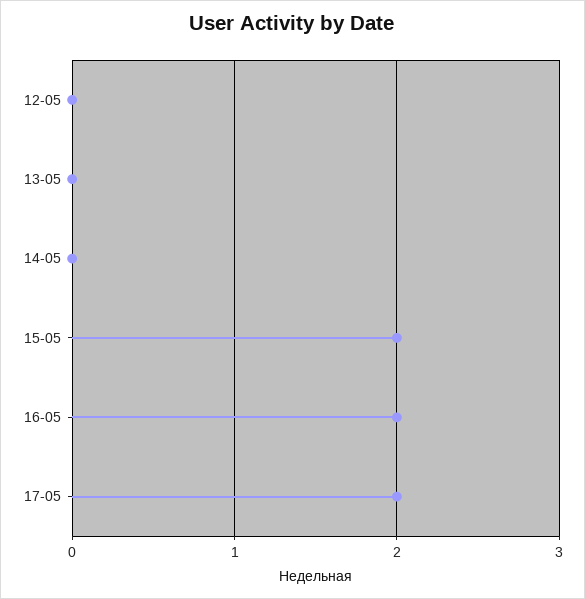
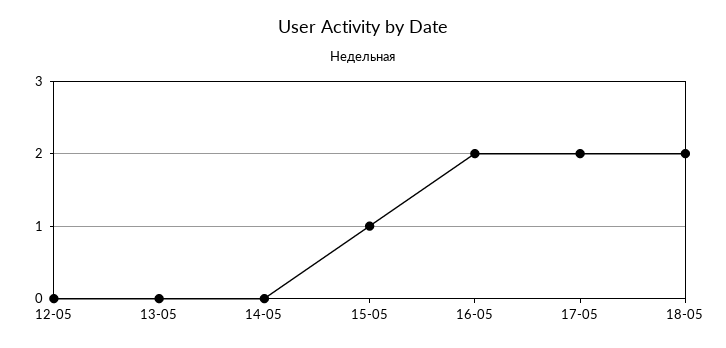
15-05: 2 -> 1
18-05: none -> 2

